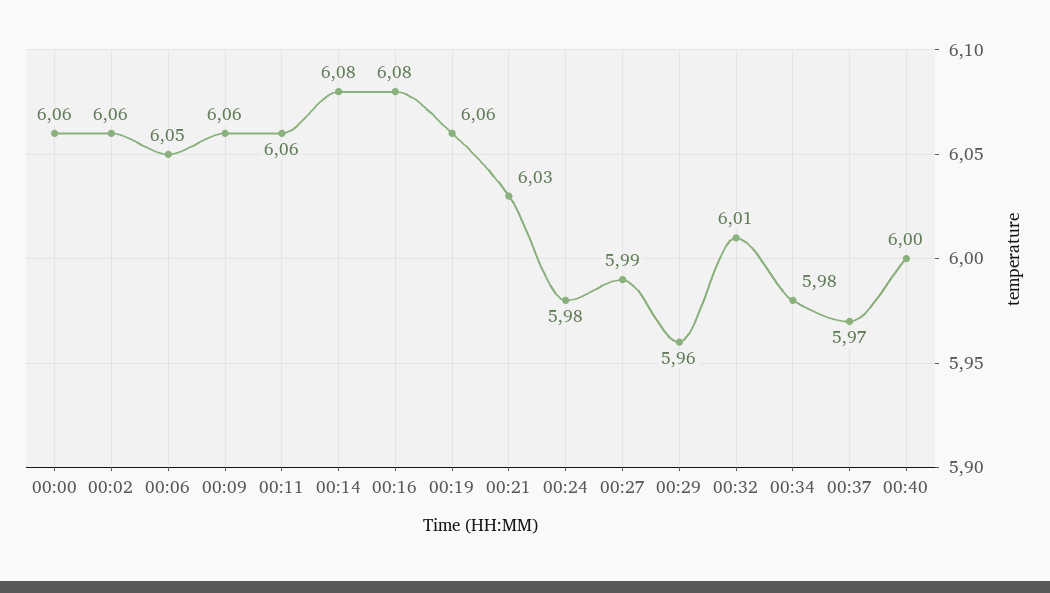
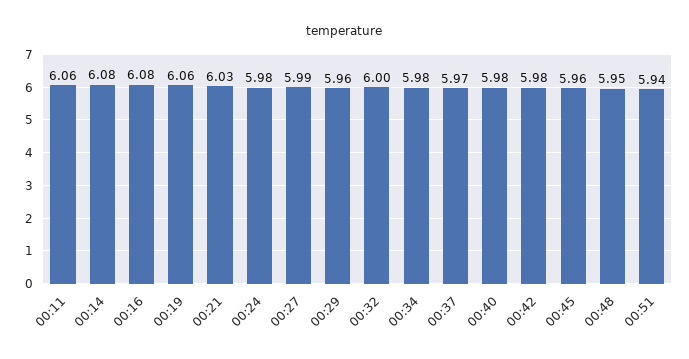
00:00: 6.06 -> none
00:02: 6.06 -> none
00:06: 6.05 -> none
00:09: 6.06 -> none
00:32: 6.01 -> 6
00:40: 6 -> 5.98
00:42: none -> 5.98
00:45: none -> 5.96
00:48: none -> 5.95
00:51: none -> 5.94

